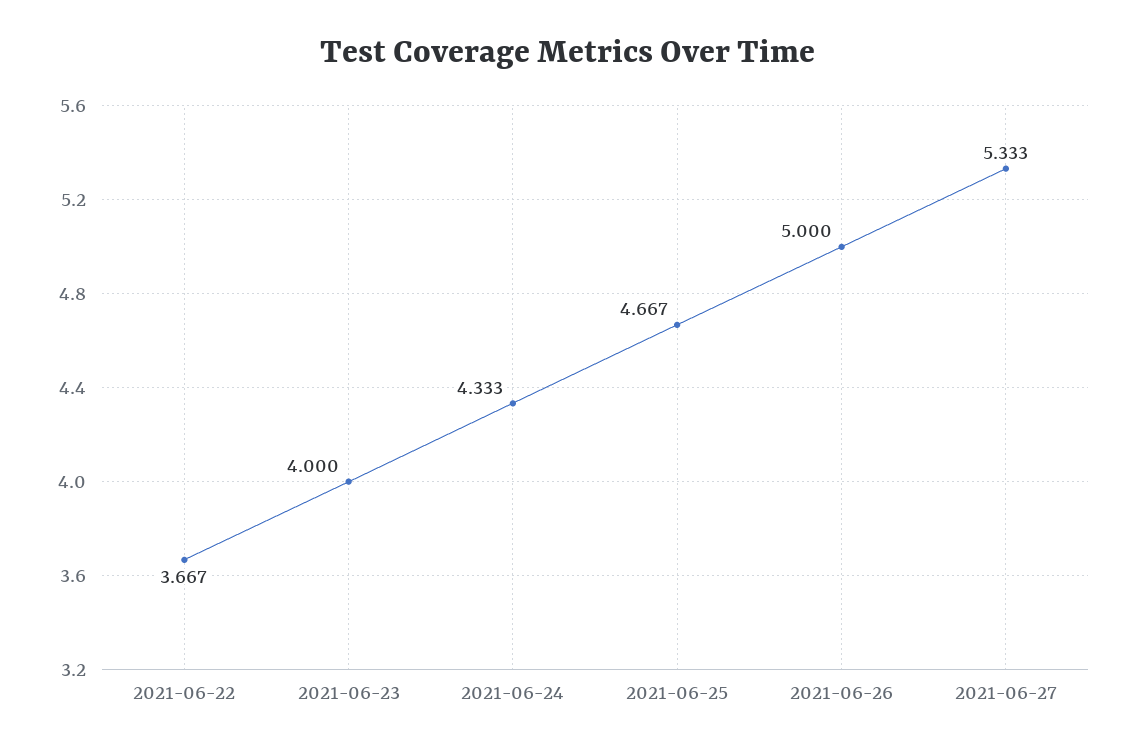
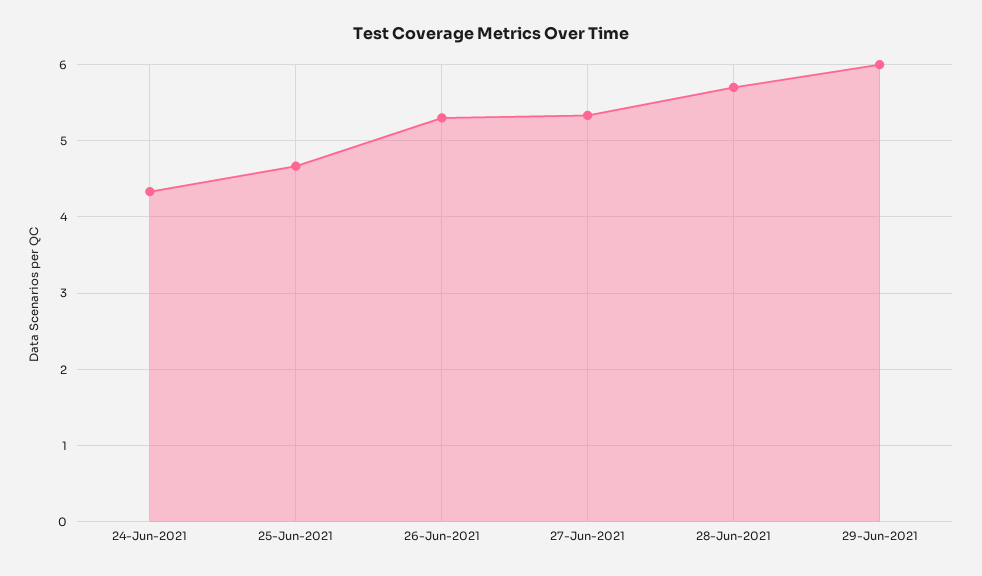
2021-06-22: 3.667 -> none
2021-06-23: 4 -> none
2021-06-26: 5 -> 5.3
28-Jun-2021: none -> 5.7
29-Jun-2021: none -> 6

